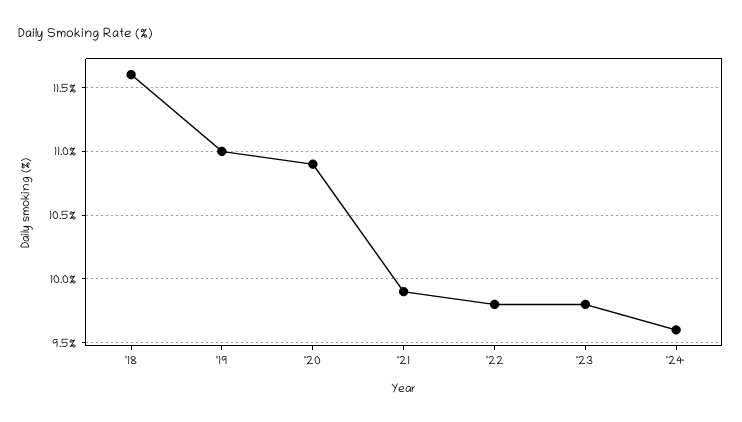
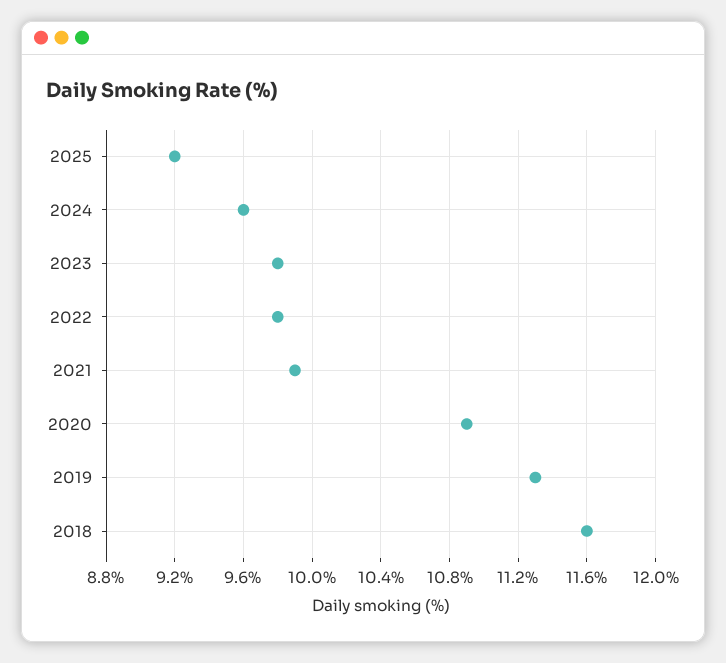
'19: 11 -> 11.3
2025: none -> 9.2

